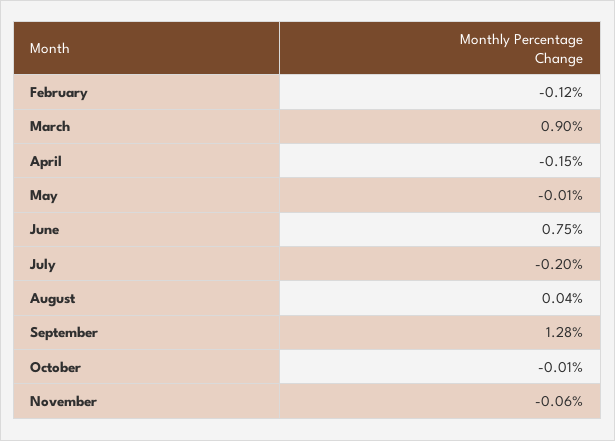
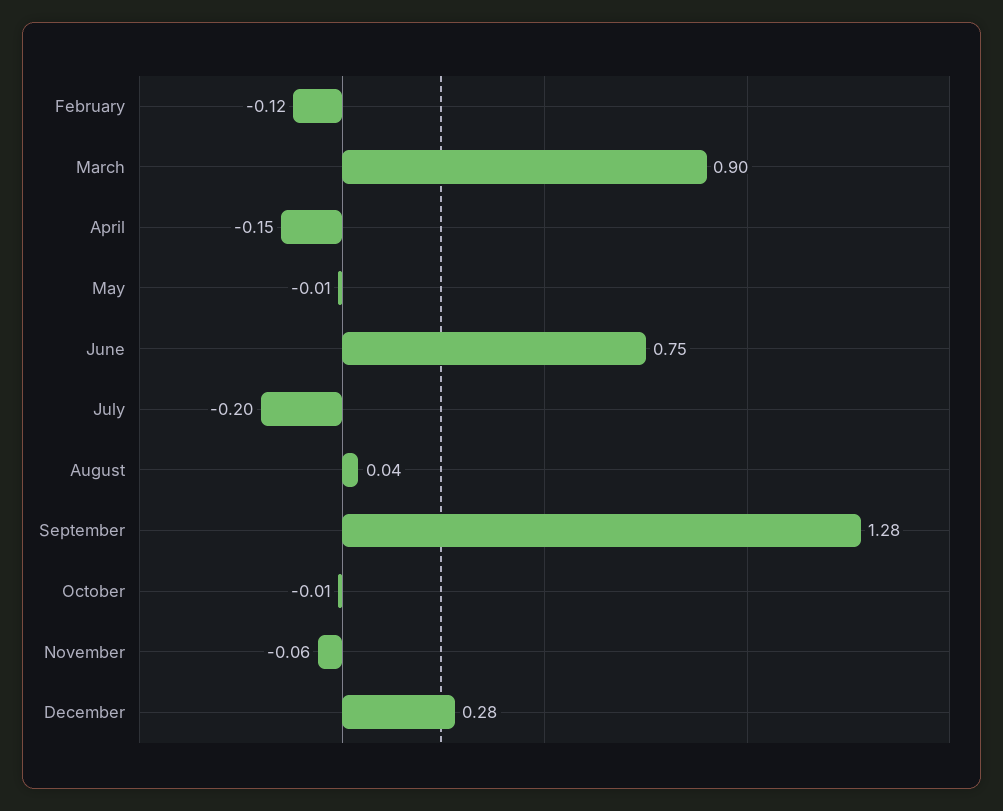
December: none -> 0.28

